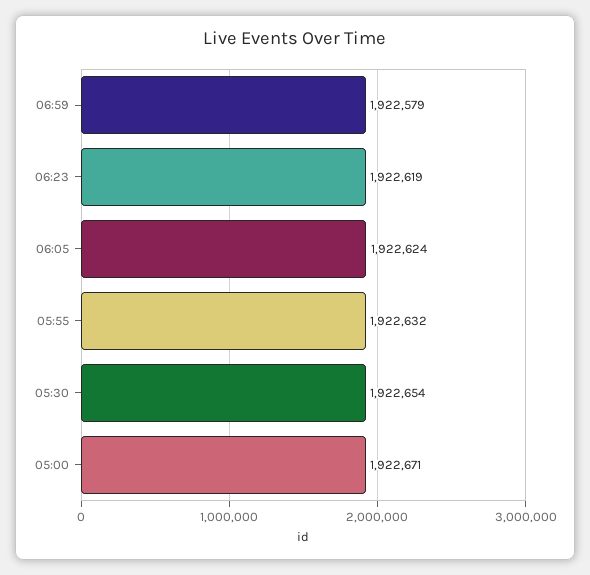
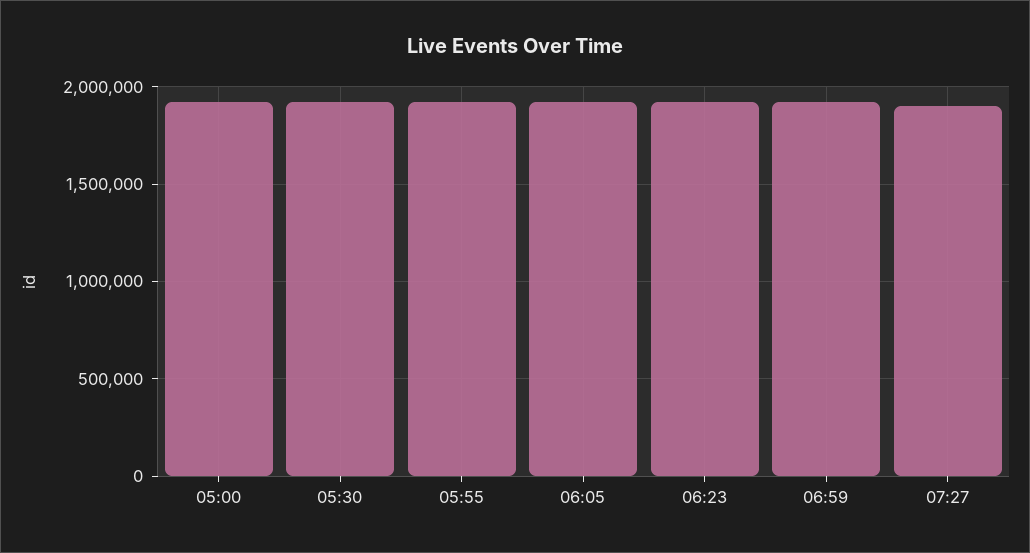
07:27: none -> 1900000

